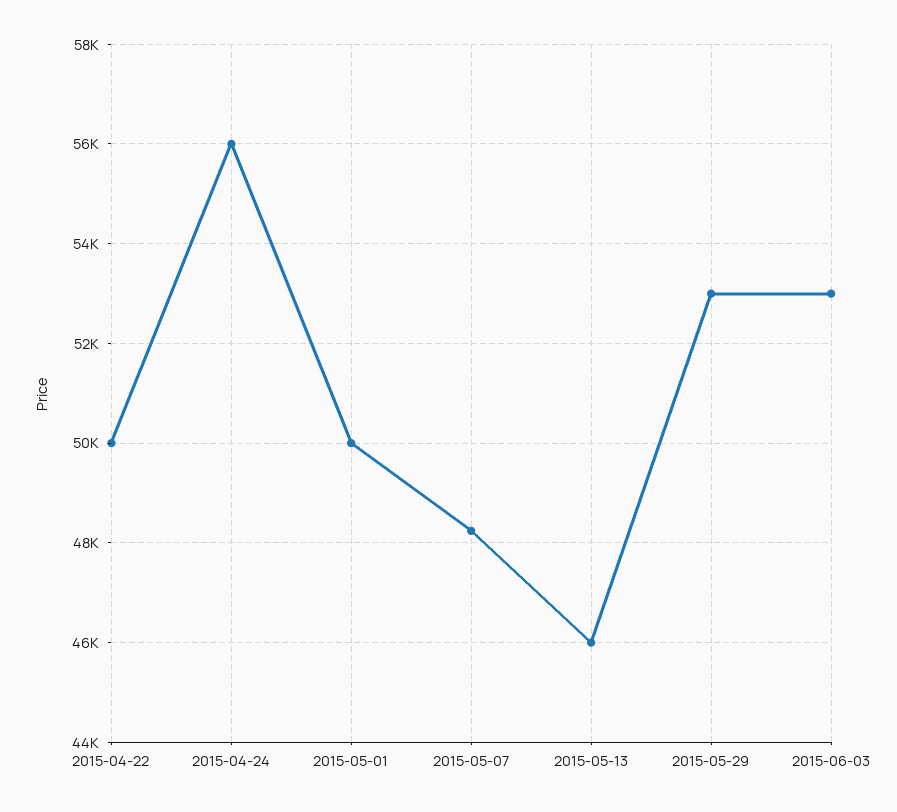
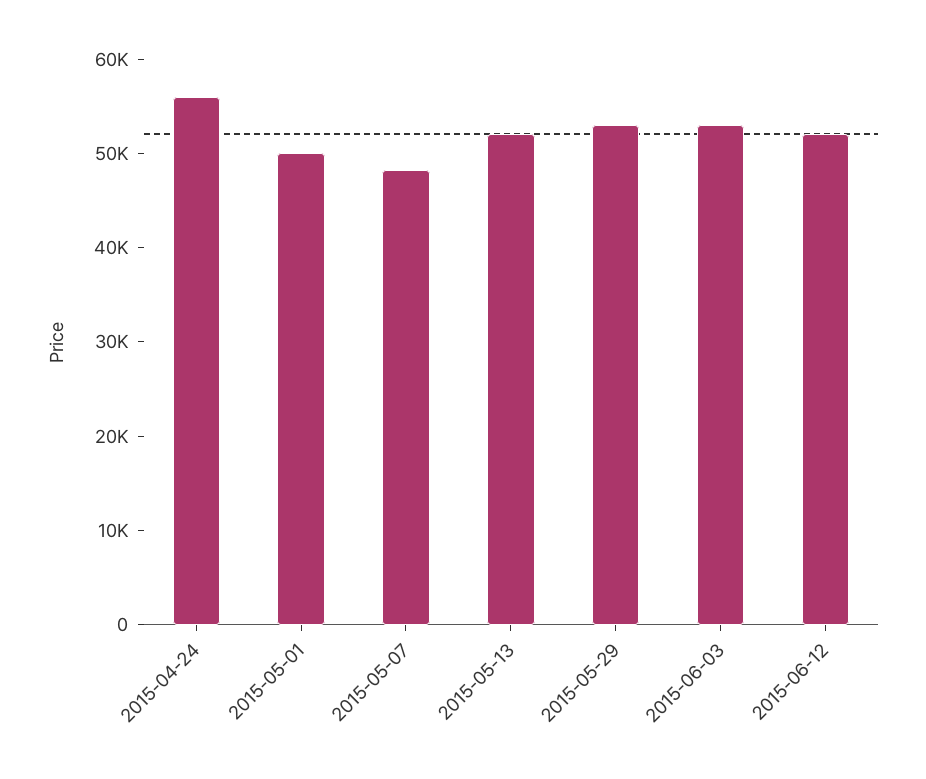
2015-04-22: 50000 -> none
2015-05-13: 46000 -> 52000
2015-06-12: none -> 52000

